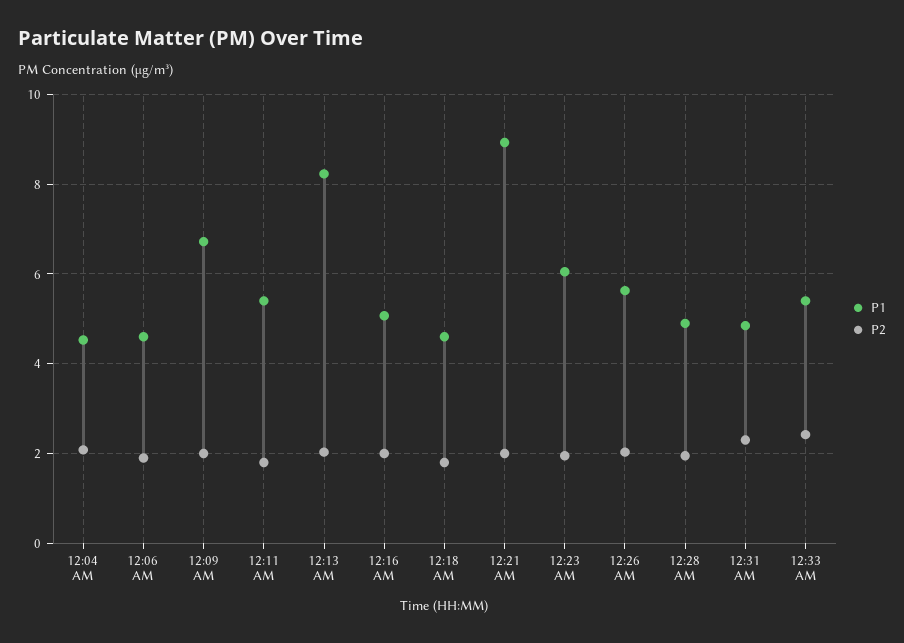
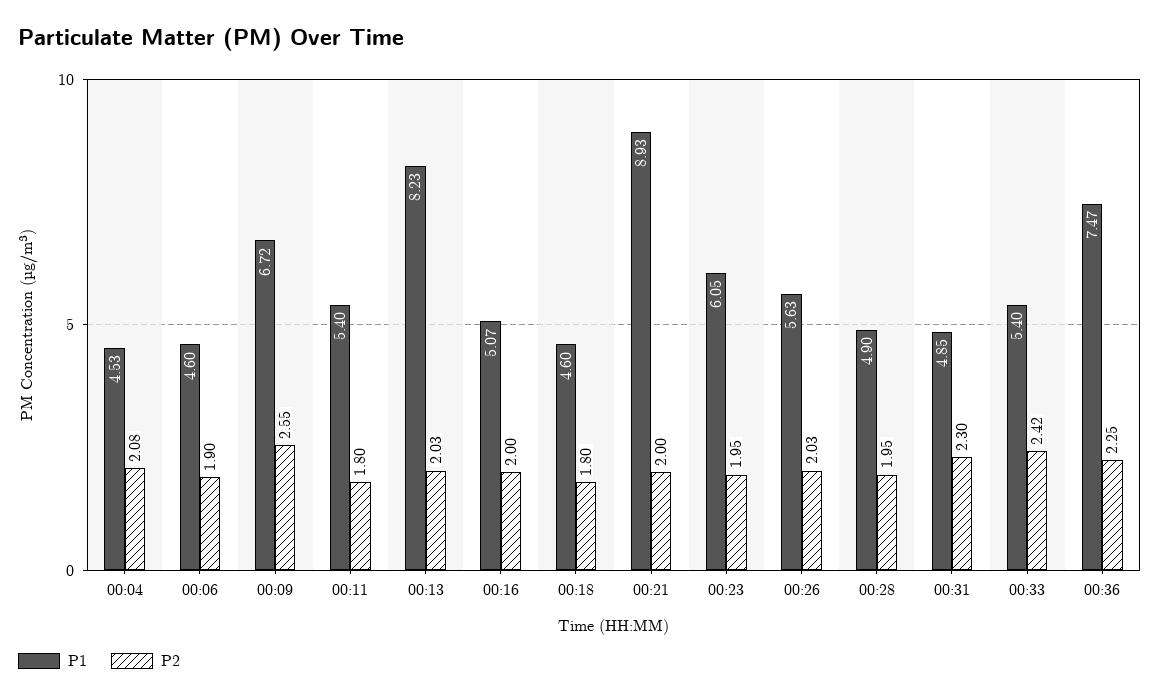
P2, 12:09 AM: 2 -> 2.55
P1, 00:36: none -> 7.47
P2, 00:36: none -> 2.25

